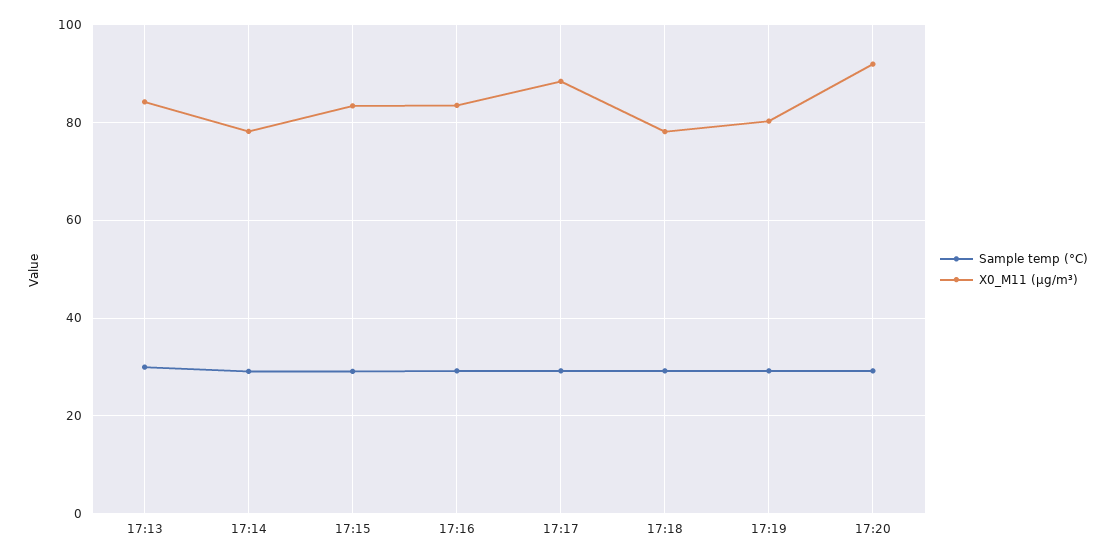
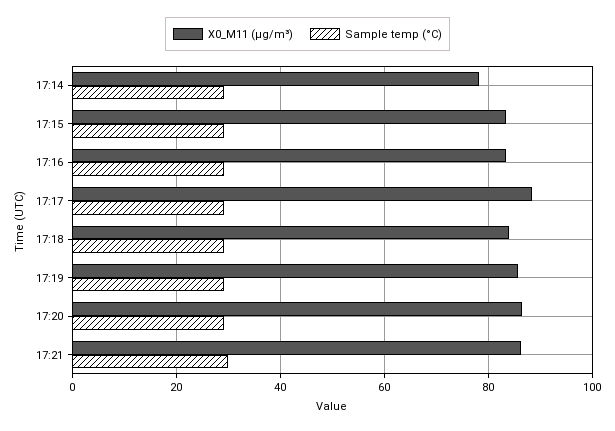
Sample temp (°C), 17:13: 30 -> none
X0_M11 (μg/m³), 17:13: 84 -> none
X0_M11 (μg/m³), 17:18: 78 -> 84
X0_M11 (μg/m³), 17:19: 80 -> 86
X0_M11 (μg/m³), 17:20: 92 -> 86
X0_M11 (μg/m³), 17:21: none -> 86
Sample temp (°C), 17:21: none -> 30

